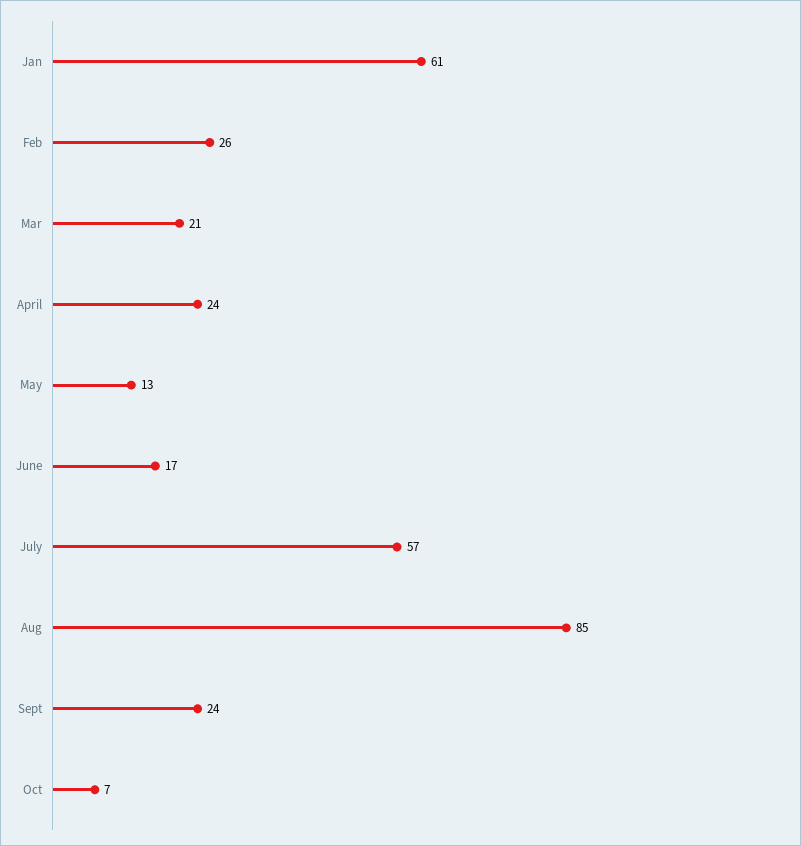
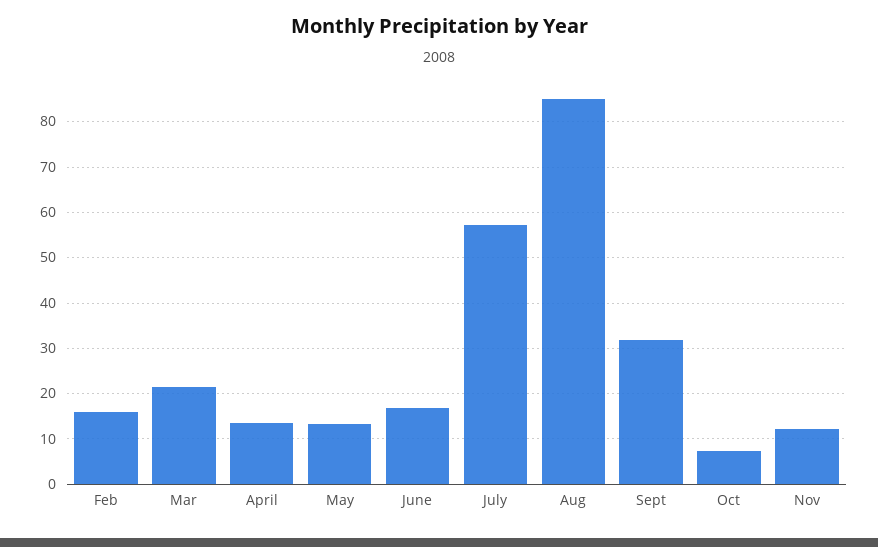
Jan: 61 -> none
Feb: 26 -> 16
April: 24 -> 14
Sept: 24 -> 32
Nov: none -> 12

